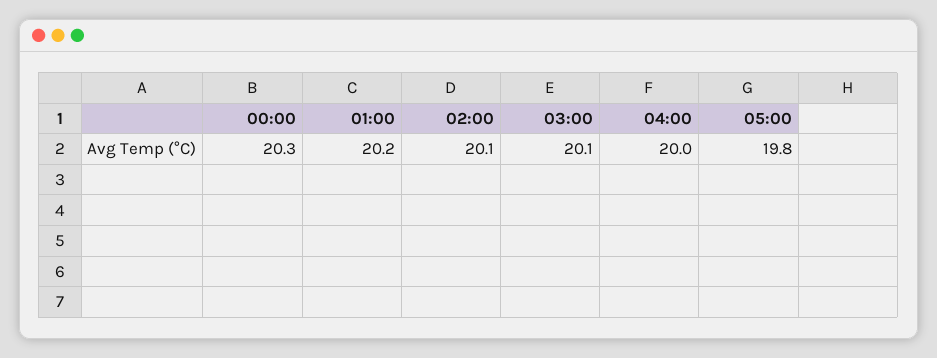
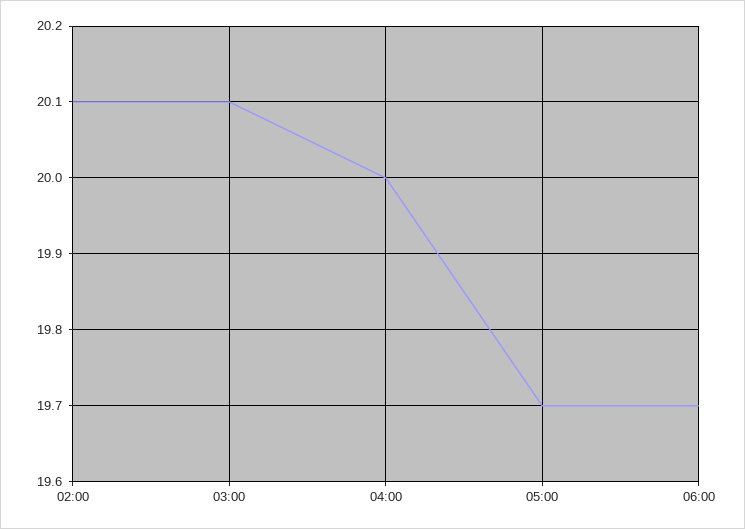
00:00: 20.3 -> none
01:00: 20.2 -> none
05:00: 19.8 -> 19.7
06:00: none -> 19.7

